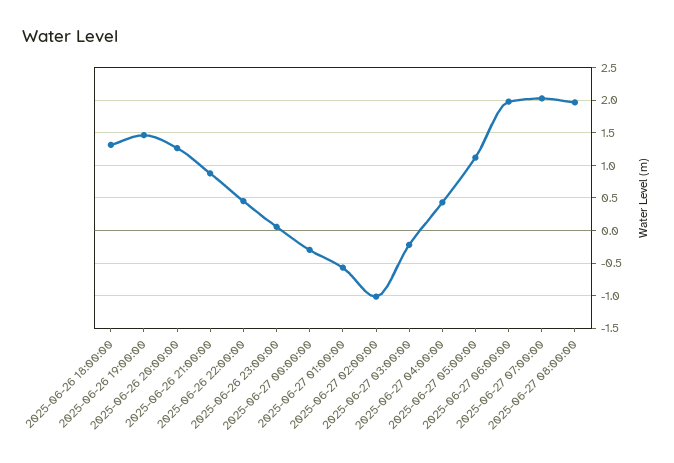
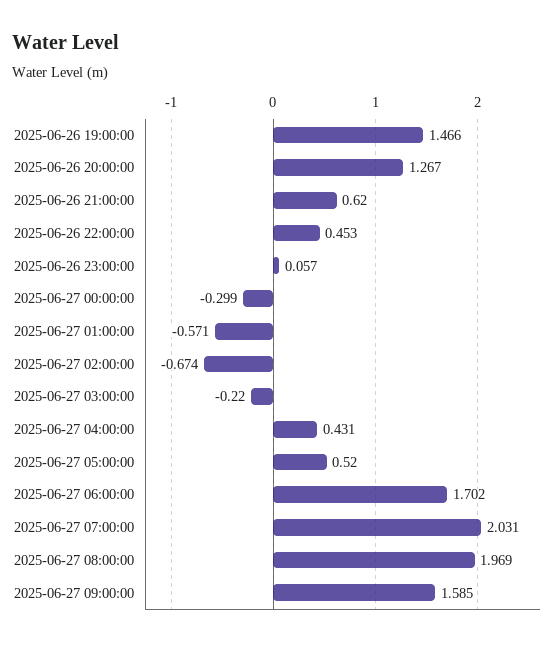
2025-06-26 18:00:00: 1.3 -> none
2025-06-26 21:00:00: 0.9 -> 0.62
2025-06-27 02:00:00: -1 -> -0.674
2025-06-27 05:00:00: 1.1 -> 0.52
2025-06-27 06:00:00: 2 -> 1.702
2025-06-27 09:00:00: none -> 1.585

